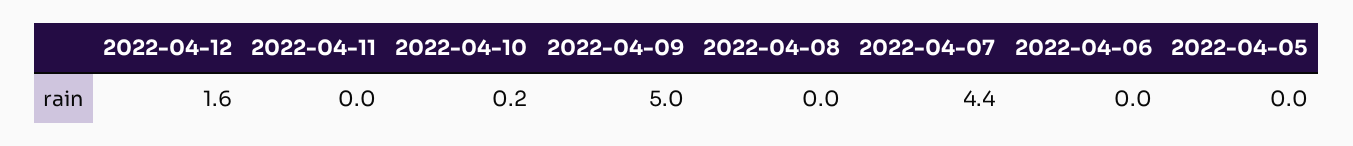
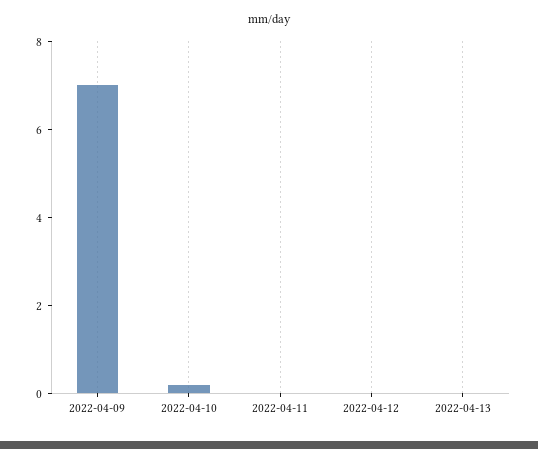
2022-04-12: 1.6 -> 0
2022-04-09: 5 -> 7
2022-04-08: 0 -> none
2022-04-07: 4.4 -> none
2022-04-06: 0 -> none
2022-04-05: 0 -> none
2022-04-13: none -> 0

